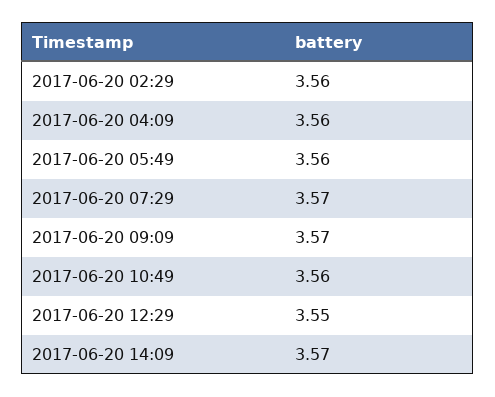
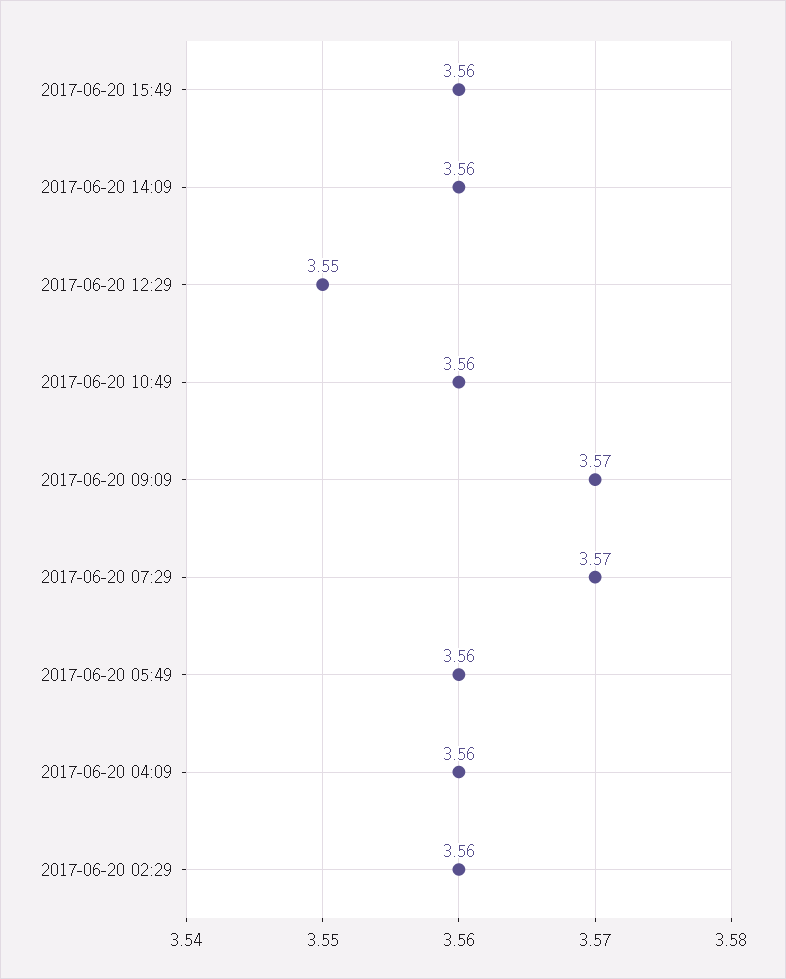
2017-06-20 14:09: 3.57 -> 3.56
2017-06-20 15:49: none -> 3.56

